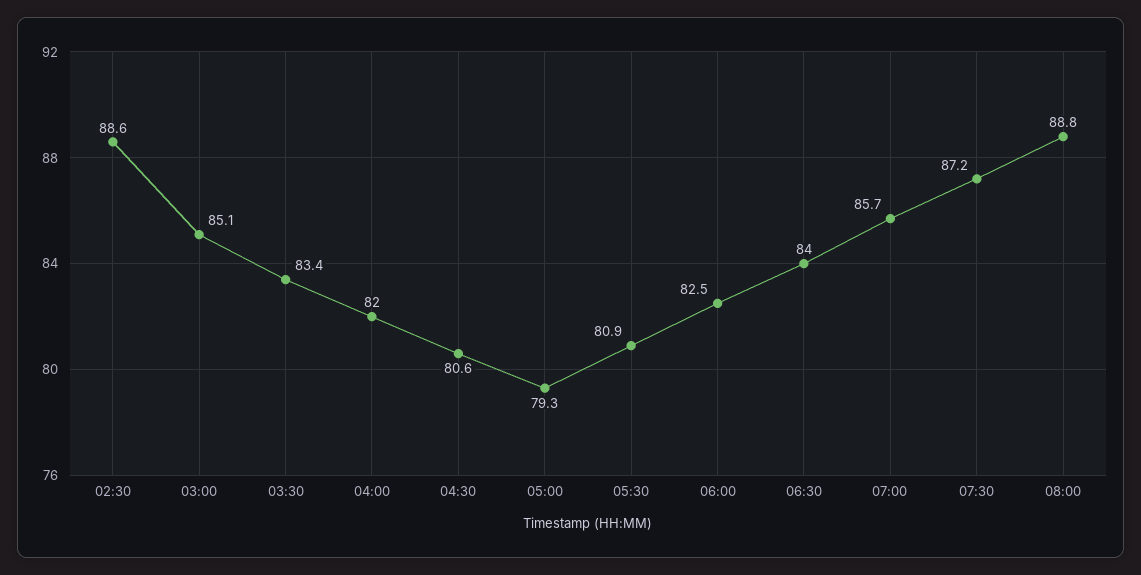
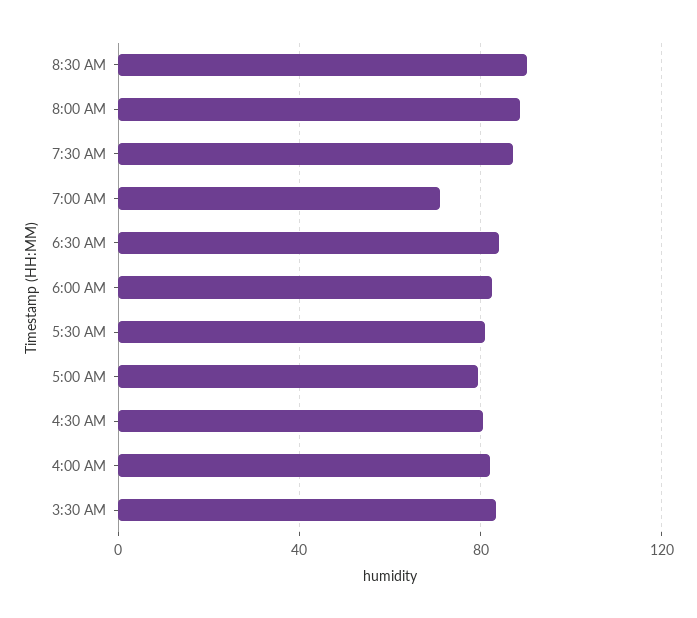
02:30: 88.6 -> none
03:00: 85.1 -> none
07:00: 85.7 -> 70
8:30 AM: none -> 90

